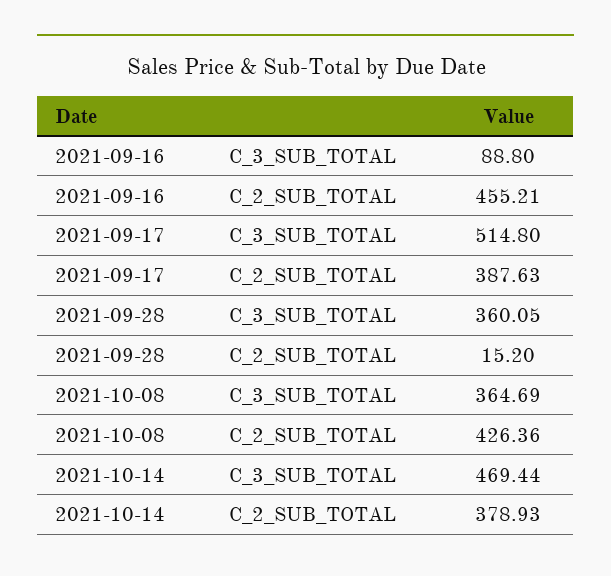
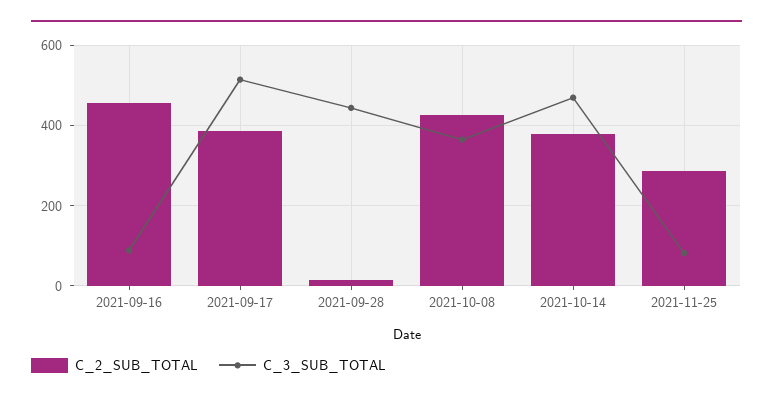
C_3_SUB_TOTAL, 2021-09-28: 360.05 -> 440
C_2_SUB_TOTAL, 2021-11-25: none -> 280
C_3_SUB_TOTAL, 2021-11-25: none -> 80

